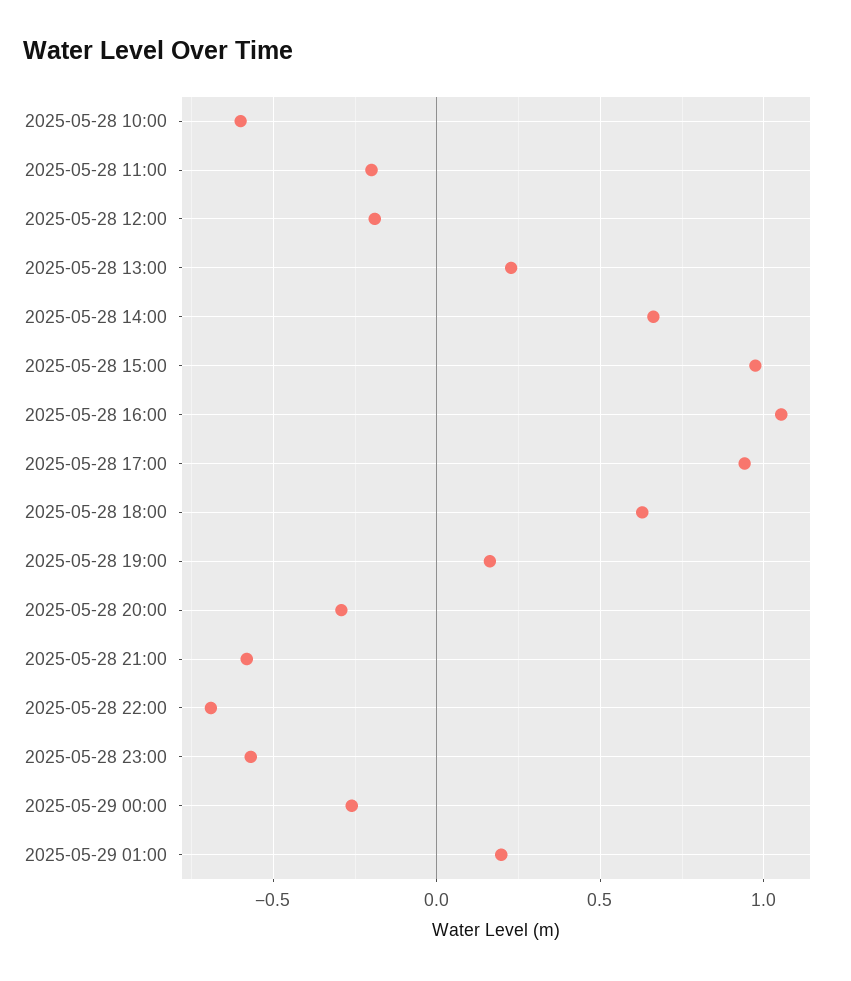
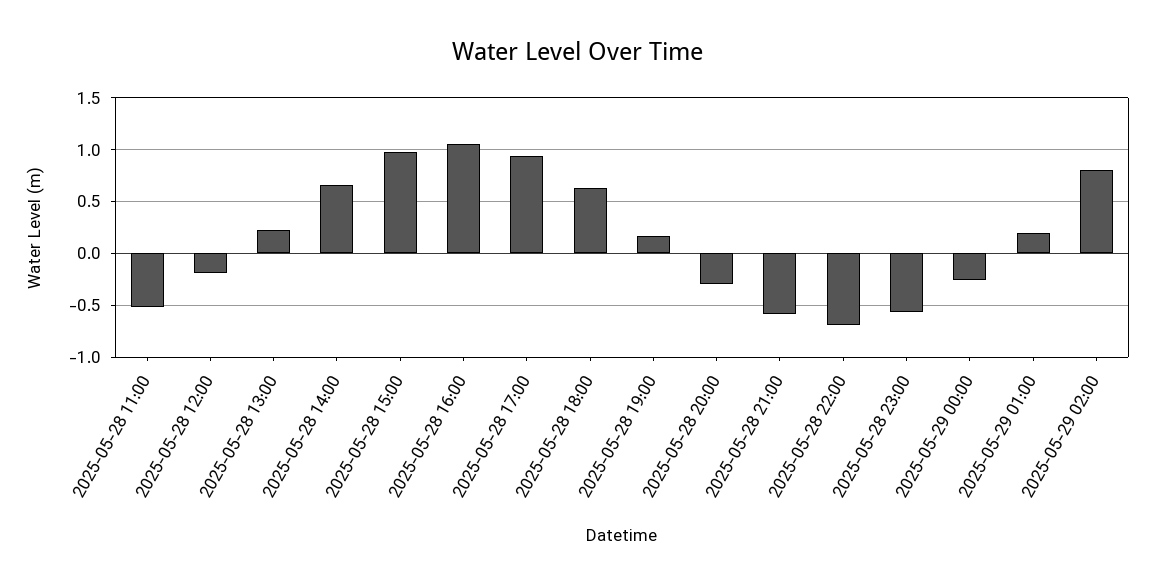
2025-05-28 10:00: -0.6 -> none
2025-05-28 11:00: -0.2 -> -0.5
2025-05-29 02:00: none -> 0.8

